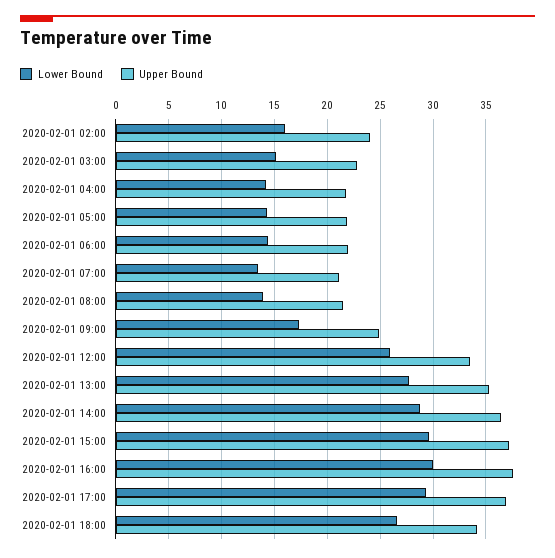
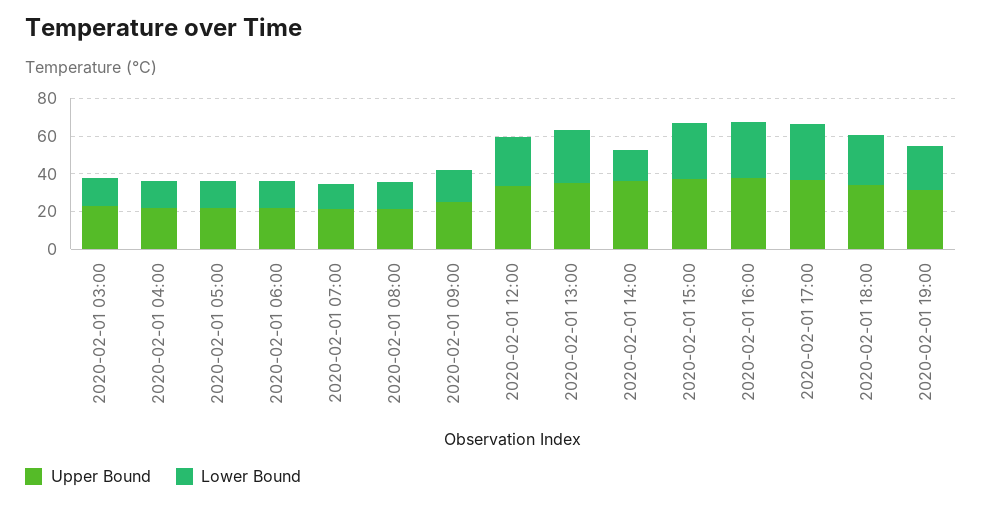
Lower Bound, 2020-02-01 02:00: 16 -> none
Upper Bound, 2020-02-01 02:00: 24 -> none
Lower Bound, 2020-02-01 14:00: 29 -> 15
Upper Bound, 2020-02-01 19:00: none -> 30
Lower Bound, 2020-02-01 19:00: none -> 25

